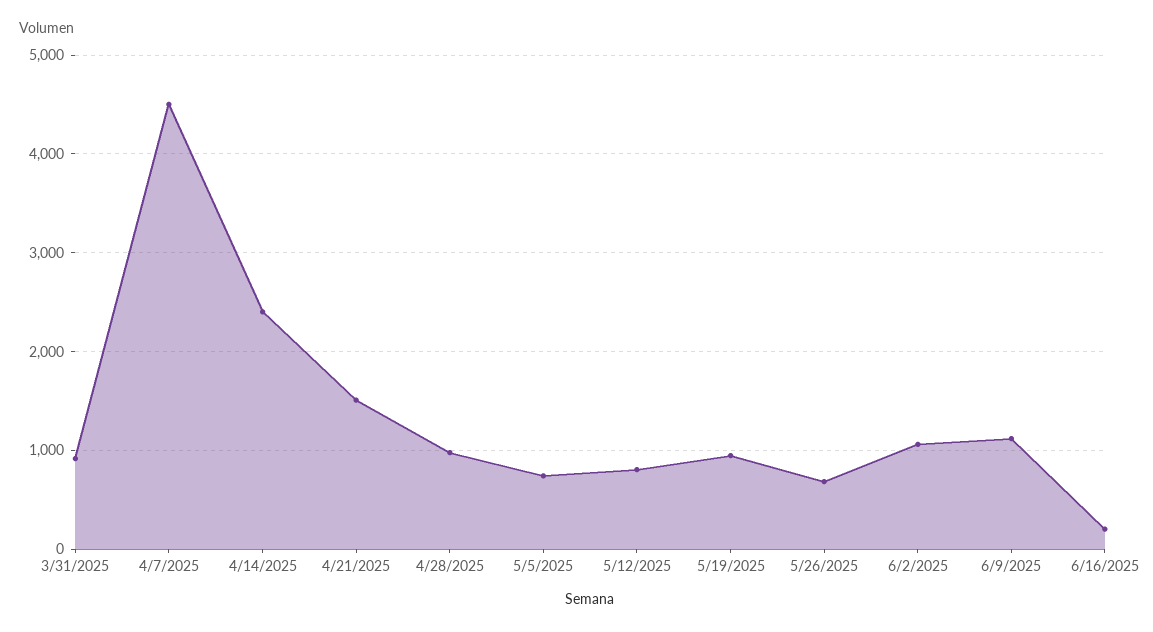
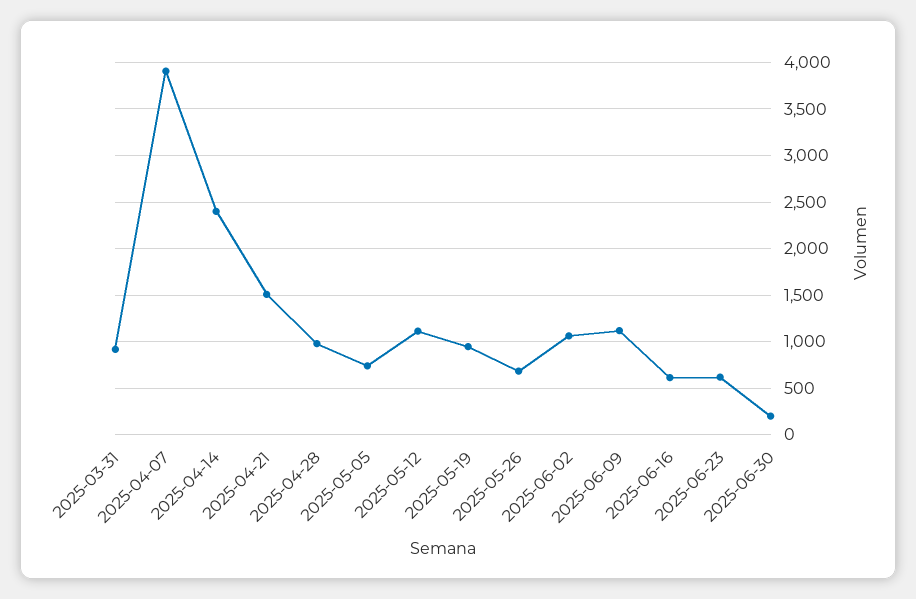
4/7/2025: 4500 -> 3900
5/12/2025: 800 -> 1100
6/16/2025: 200 -> 600
2025-06-23: none -> 600
2025-06-30: none -> 200

